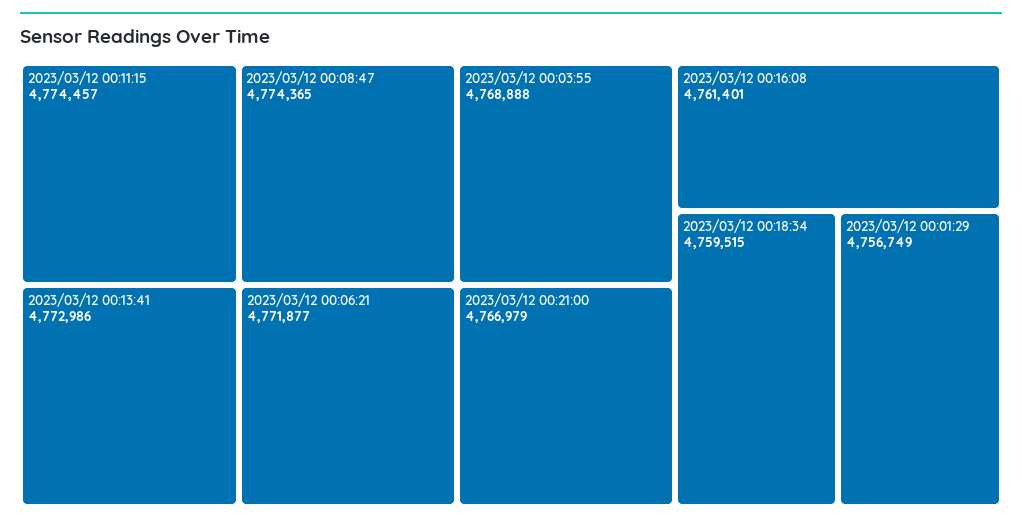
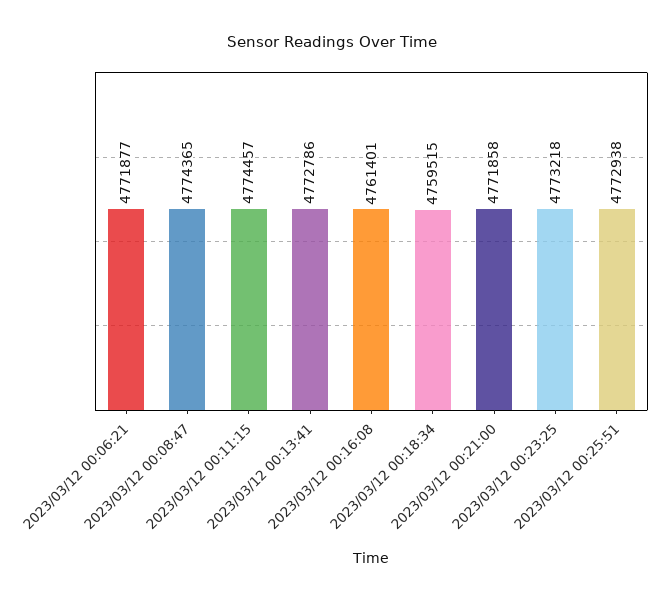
2023/03/12 00:13:41: 4772986 -> 4772786
2023/03/12 00:03:55: 4768888 -> none
2023/03/12 00:21:00: 4766979 -> 4771858
2023/03/12 00:01:29: 4756749 -> none
2023/03/12 00:23:25: none -> 4773218
2023/03/12 00:25:51: none -> 4772938

